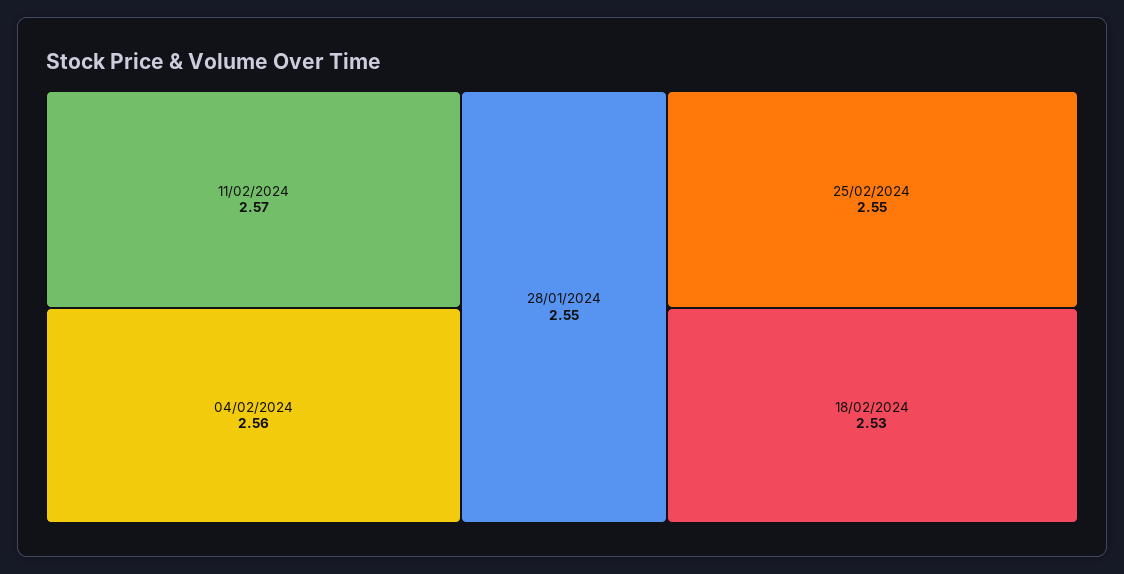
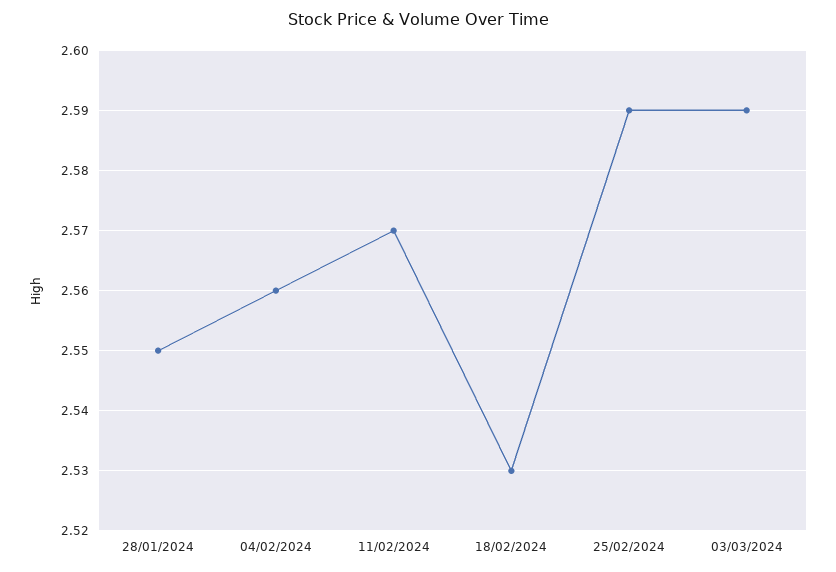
25/02/2024: 2.55 -> 2.59
03/03/2024: none -> 2.59

